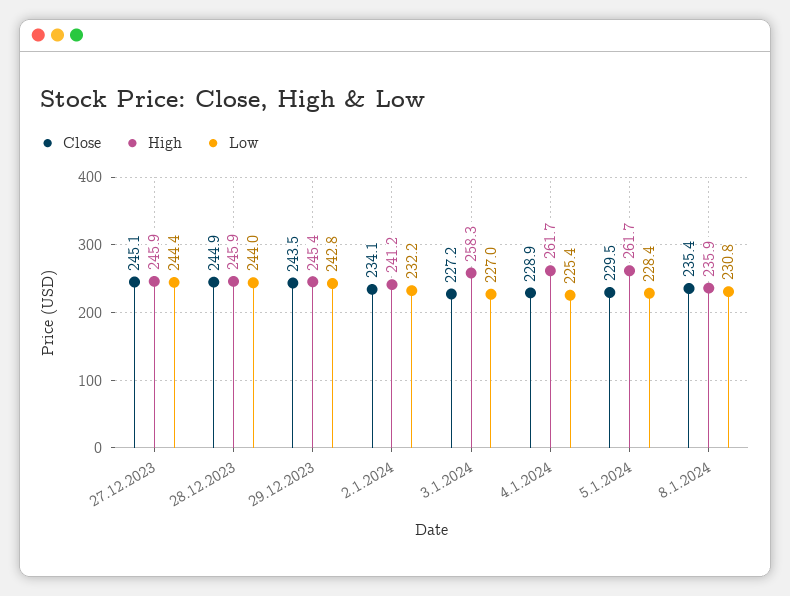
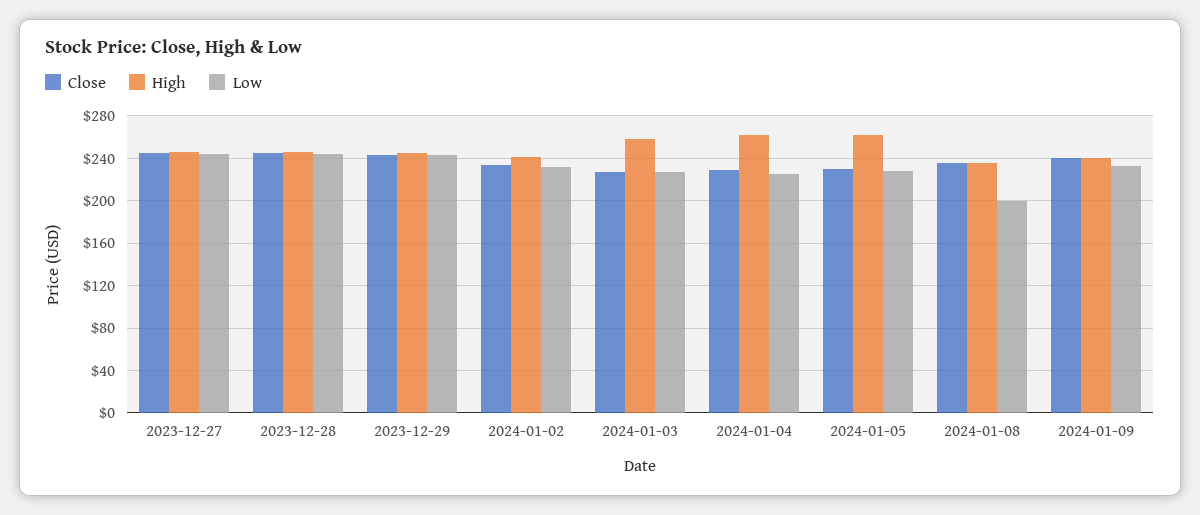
Low, 8.1.2024: 230.8 -> 200
Close, 2024-01-09: none -> 240
High, 2024-01-09: none -> 240
Low, 2024-01-09: none -> 230

